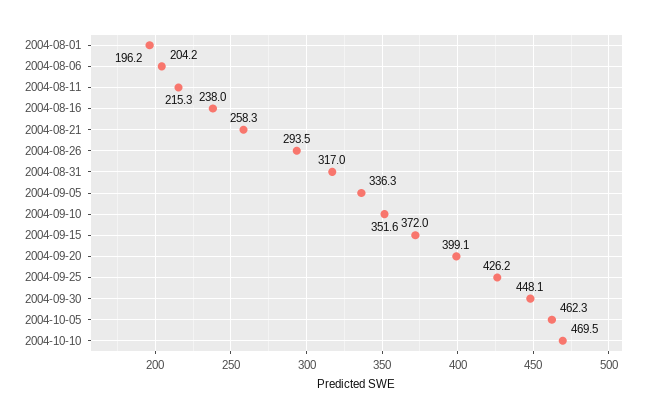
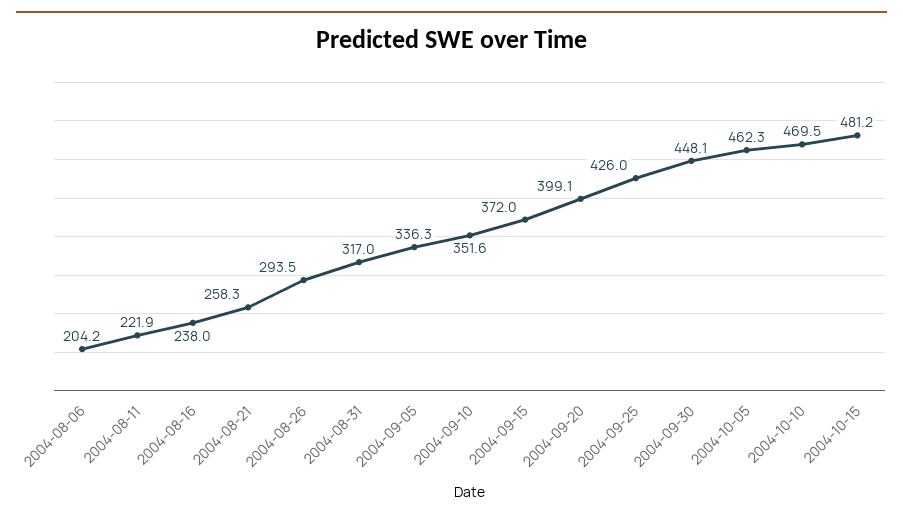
2004-08-01: 196.2 -> none
2004-08-11: 215.3 -> 221.9
2004-09-25: 426.2 -> 426
2004-10-15: none -> 481.2

